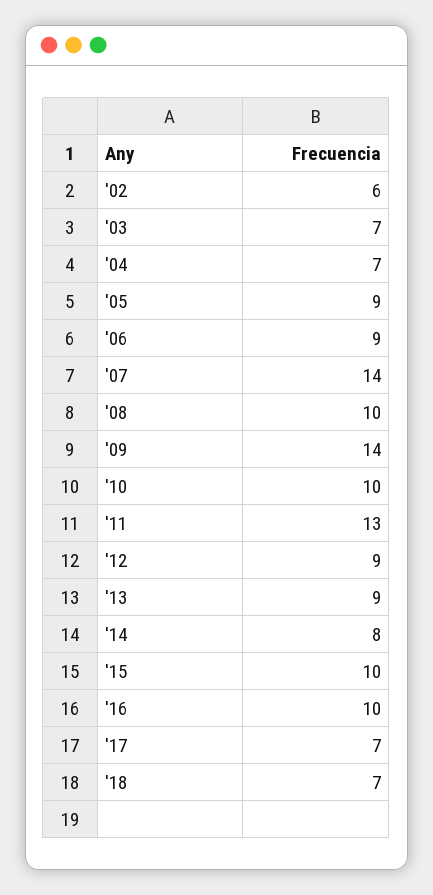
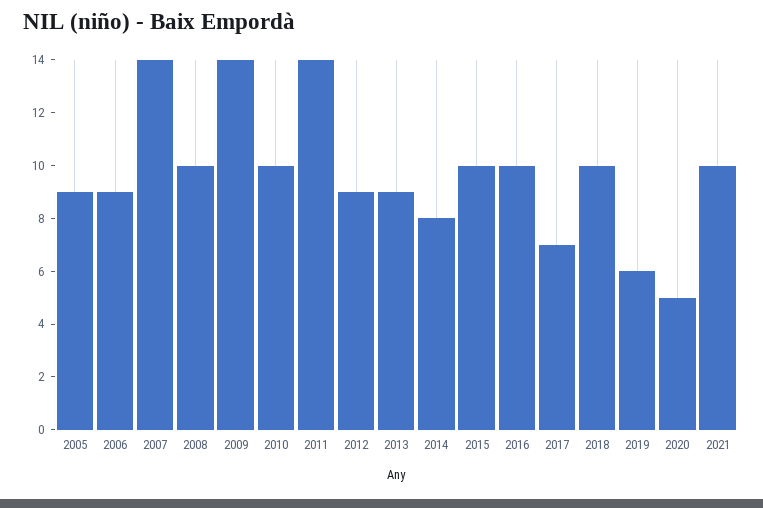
'02: 6 -> none
'03: 7 -> none
'04: 7 -> none
'11: 13 -> 14
'18: 7 -> 10
2019: none -> 6
2020: none -> 5
2021: none -> 10

